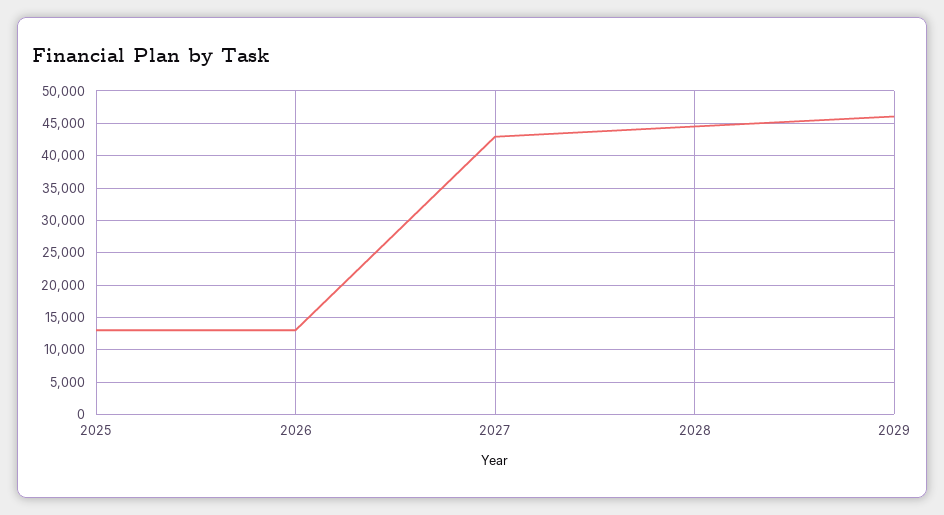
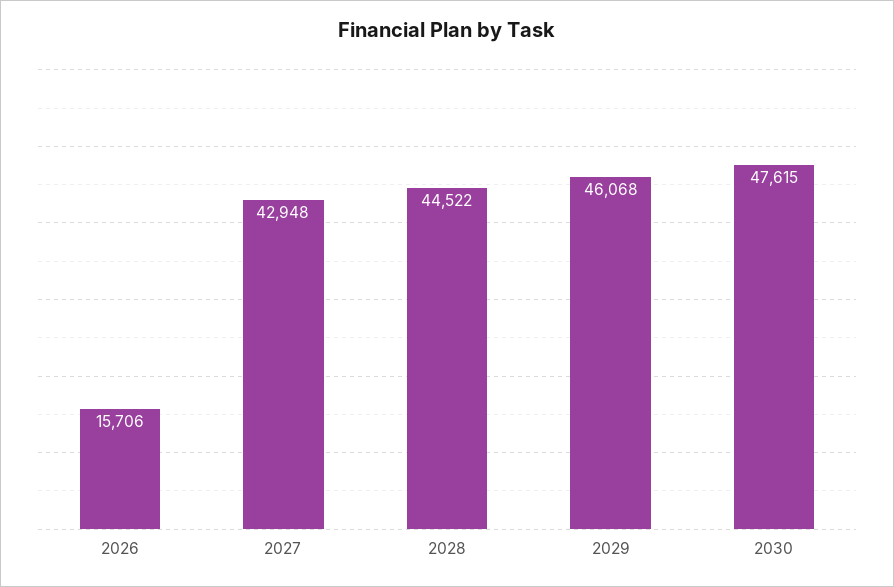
2025: 13000 -> none
2026: 13000 -> 15706
2030: none -> 47615

